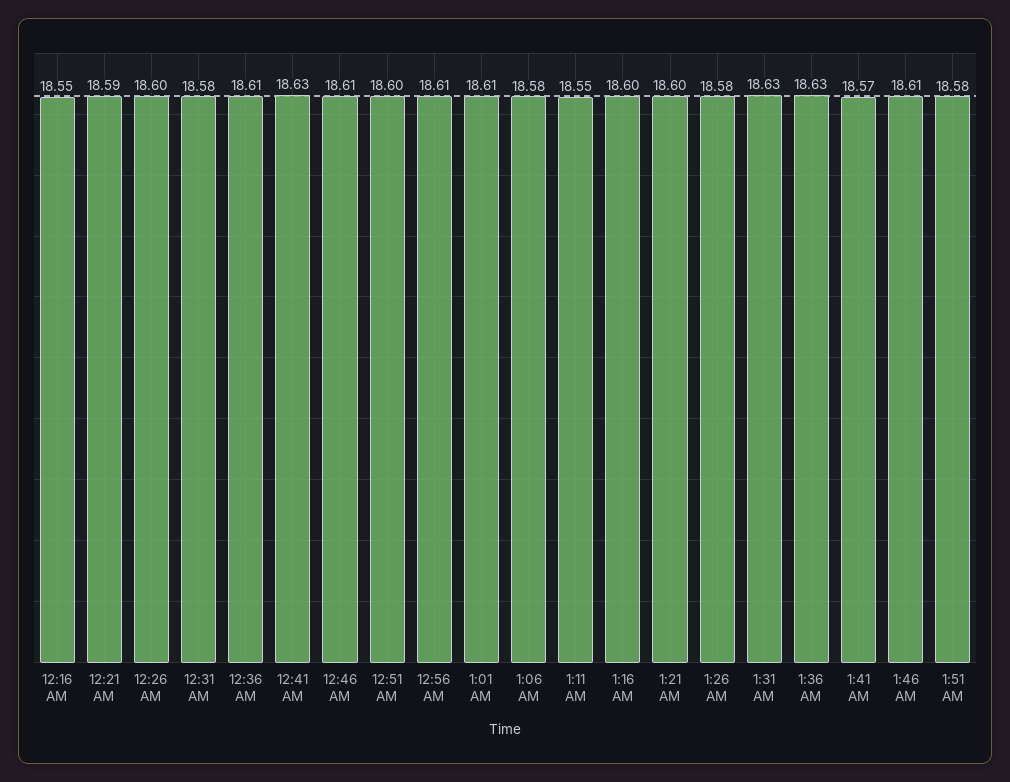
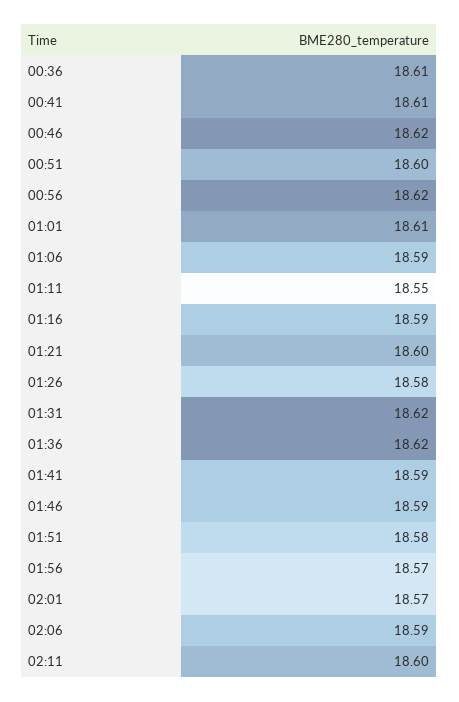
12:16 AM: 18.55 -> none
12:21 AM: 18.59 -> none
12:26 AM: 18.6 -> none
12:31 AM: 18.58 -> none
12:41 AM: 18.63 -> 18.61
12:46 AM: 18.61 -> 18.62
12:56 AM: 18.61 -> 18.62
1:06 AM: 18.58 -> 18.59
1:16 AM: 18.6 -> 18.59
1:31 AM: 18.63 -> 18.62
1:36 AM: 18.63 -> 18.62
1:41 AM: 18.57 -> 18.59
1:46 AM: 18.61 -> 18.59
01:56: none -> 18.57
02:01: none -> 18.57
02:06: none -> 18.59
02:11: none -> 18.6

